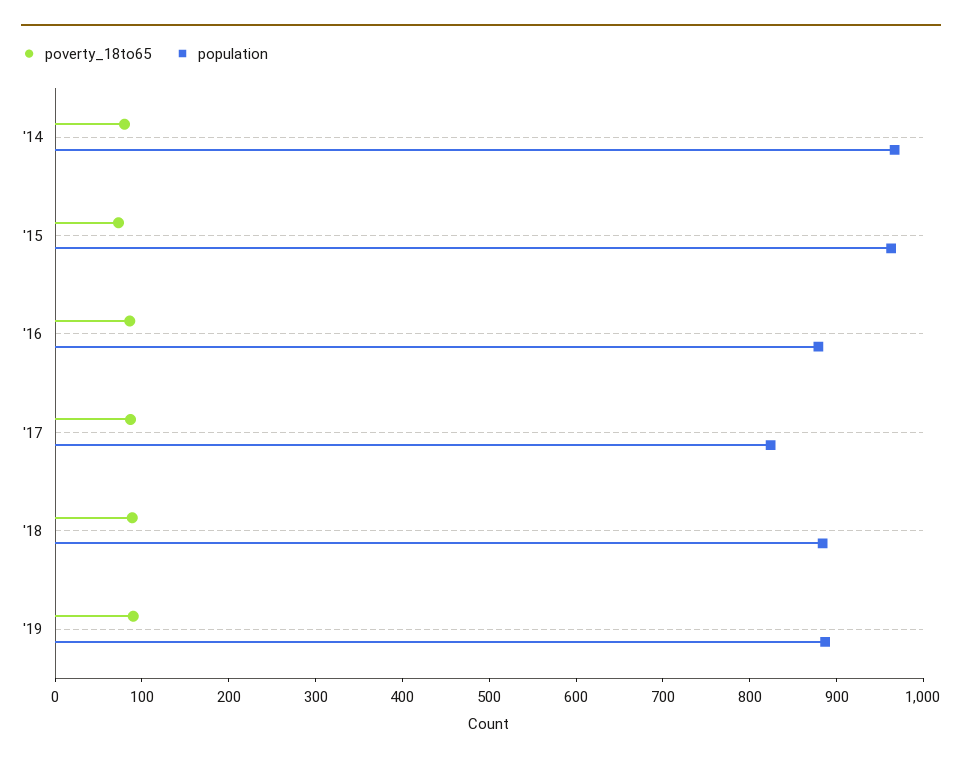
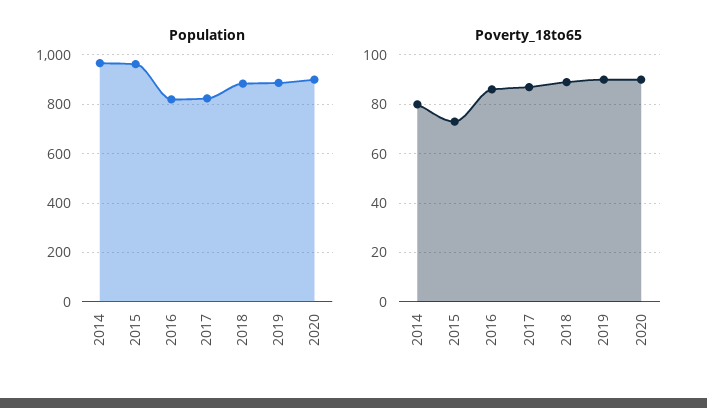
population, '16: 880 -> 825
population, 2020: none -> 900
poverty_18to65, 2020: none -> 90

